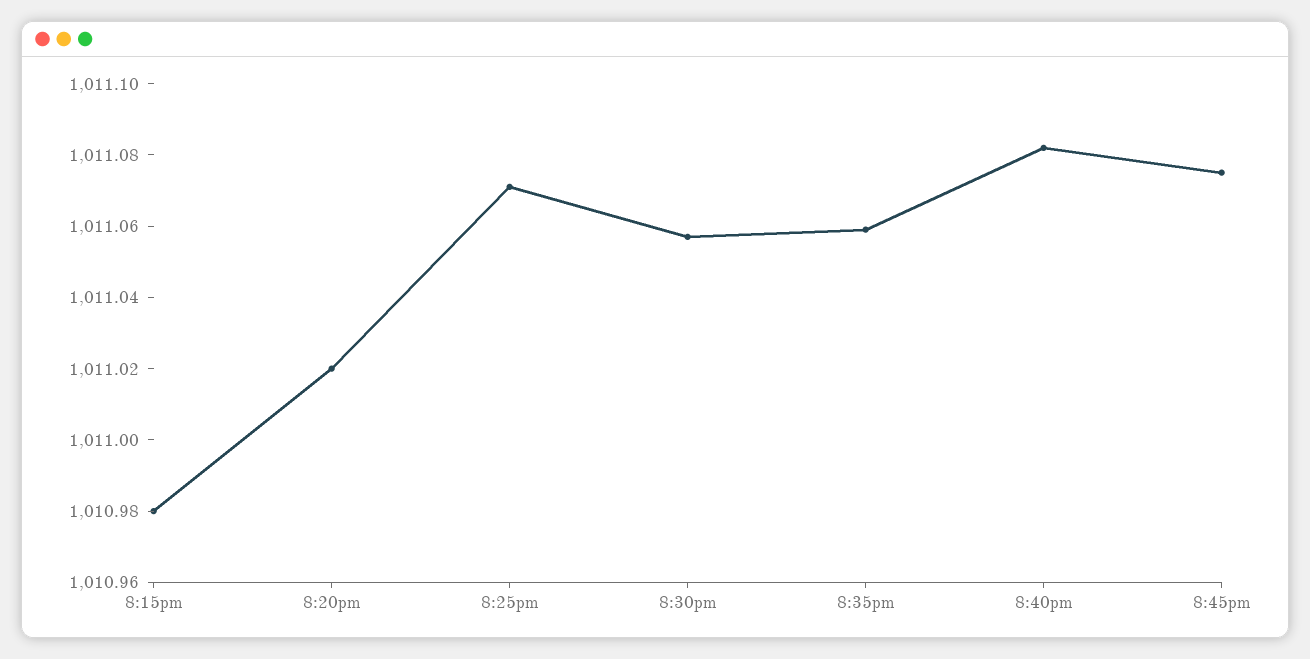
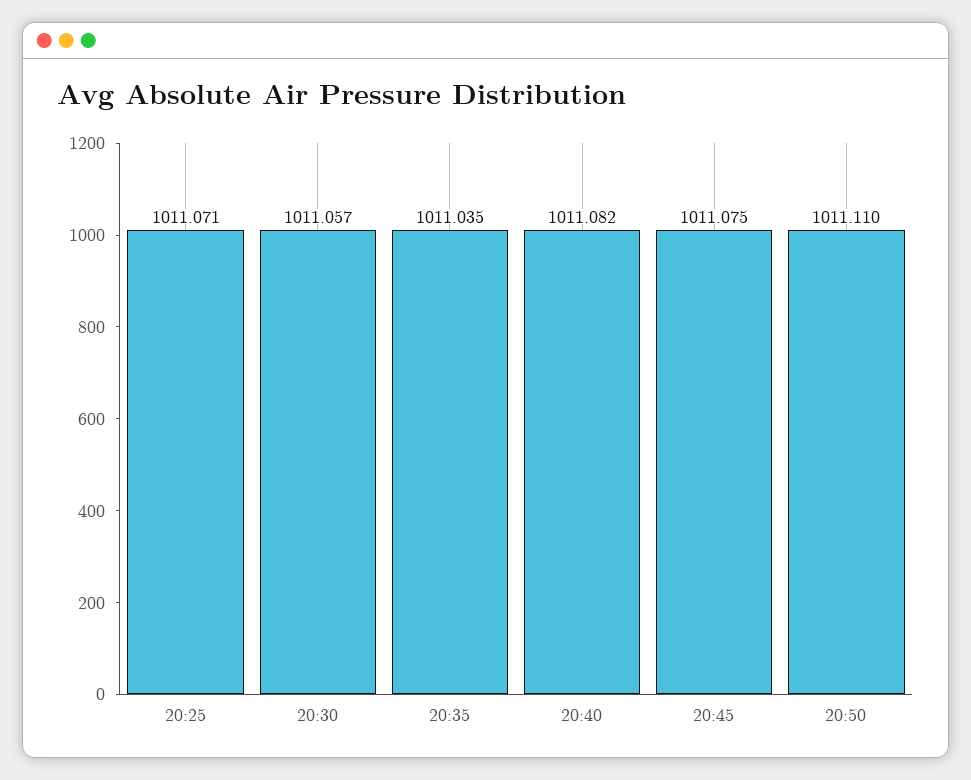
8:15pm: 1010.98 -> none
8:20pm: 1011.02 -> none
8:35pm: 1011.06 -> 1011.035
20:50: none -> 1011.11

